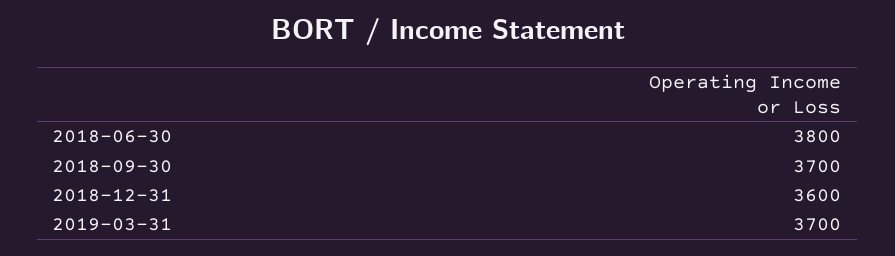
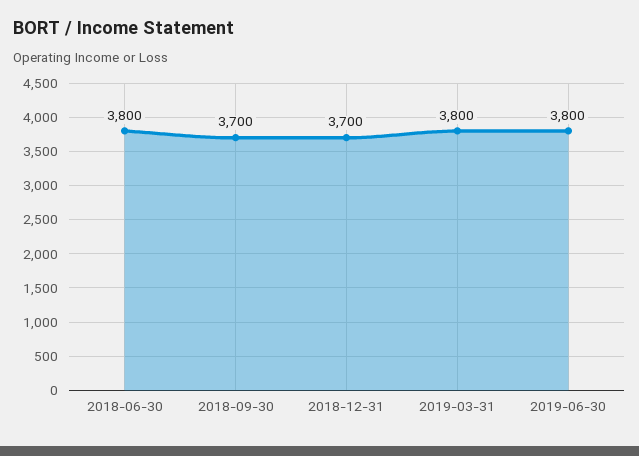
2018-12-31: 3600 -> 3700
2019-03-31: 3700 -> 3800
2019-06-30: none -> 3800

